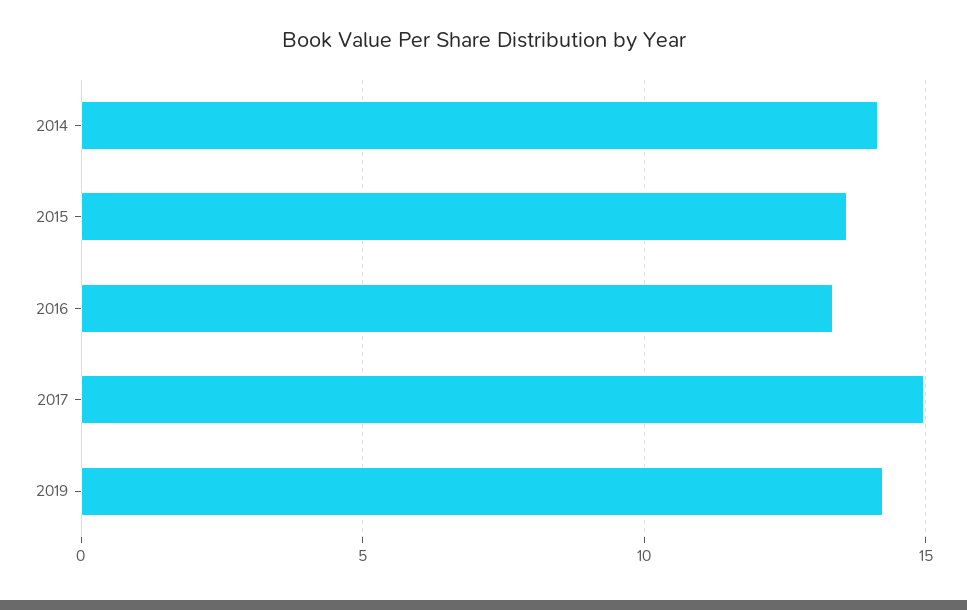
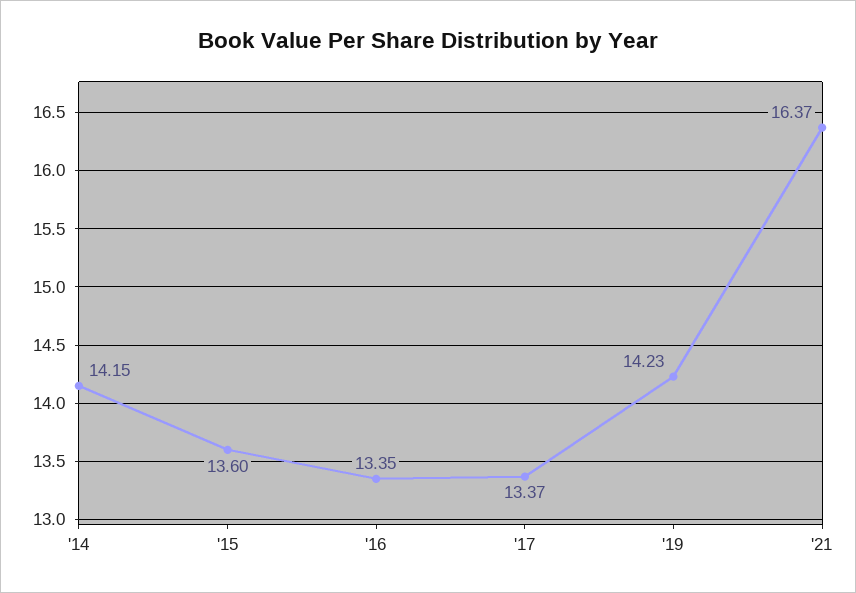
2017: 15 -> 13.37
'21: none -> 16.37

